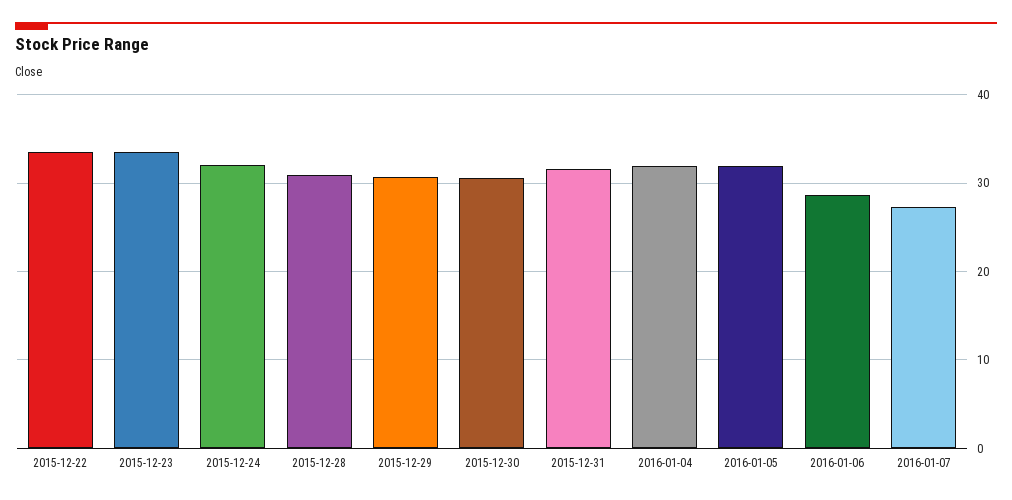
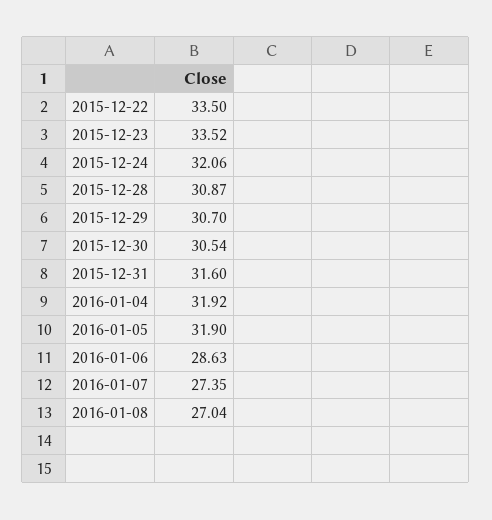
2016-01-08: none -> 27.04

